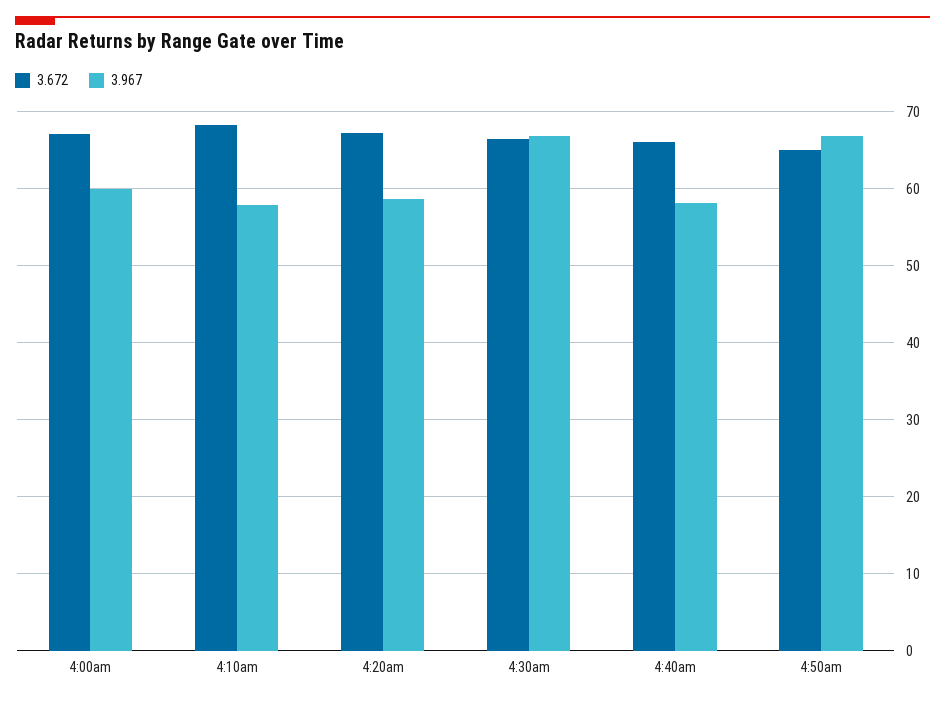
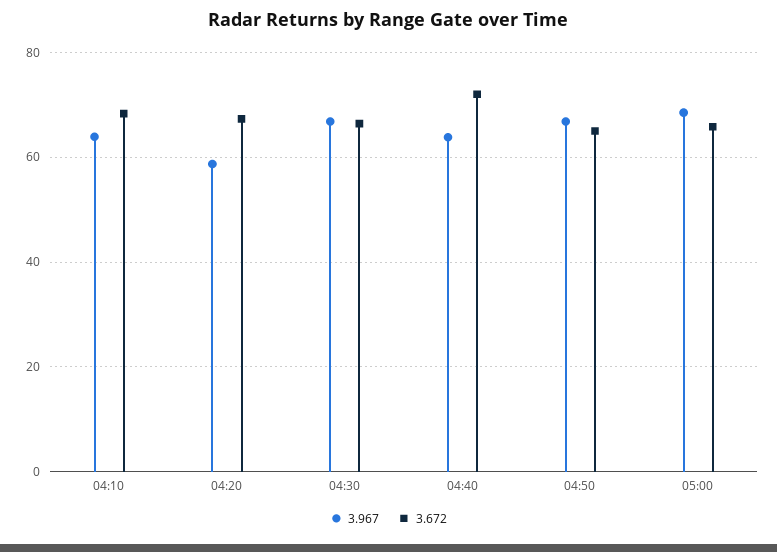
3.672, 4:00am: 67 -> none
3.967, 4:00am: 60 -> none
3.967, 4:10am: 58 -> 64
3.672, 4:40am: 66 -> 72
3.967, 4:40am: 58 -> 64
3.967, 05:00: none -> 68
3.672, 05:00: none -> 66

